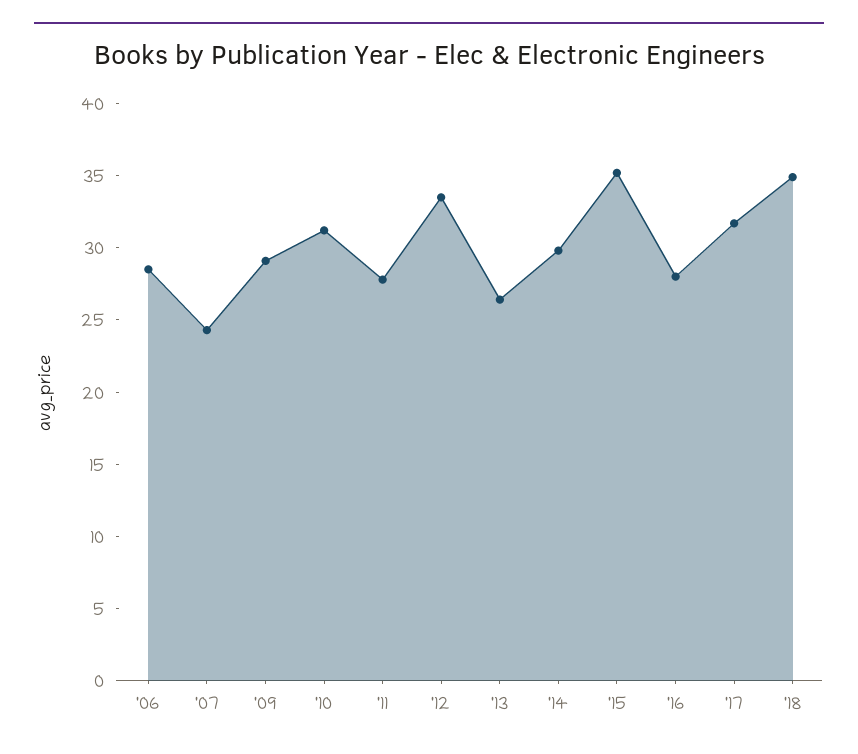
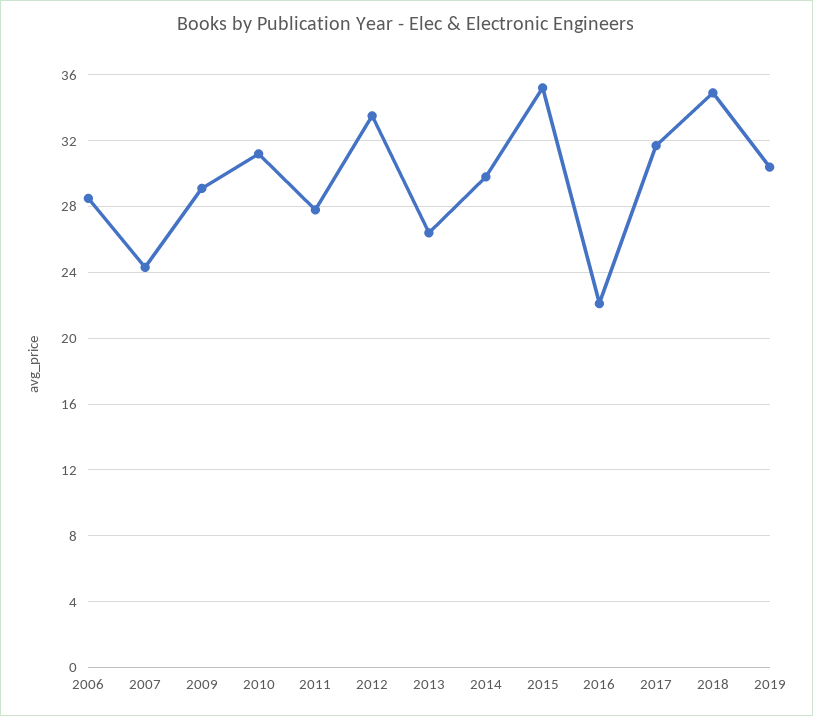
'16: 28 -> 22
2019: none -> 30.5

